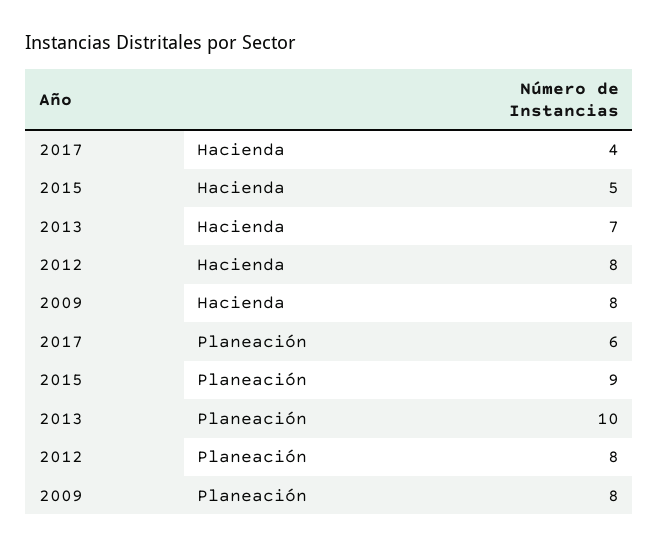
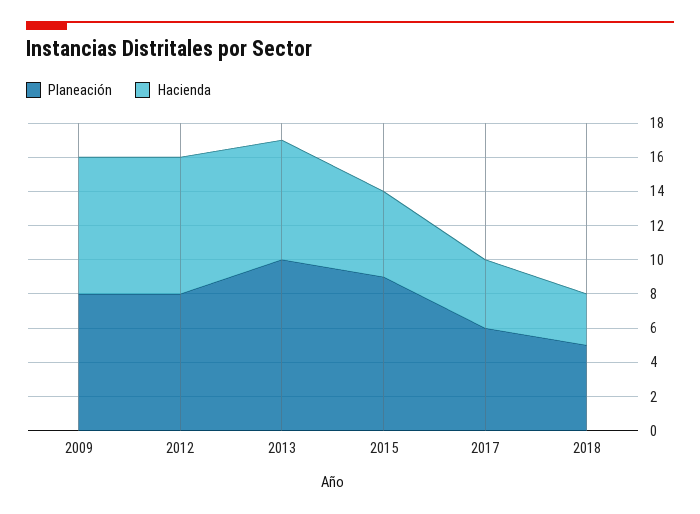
Planeación, 2018: none -> 5
Hacienda, 2018: none -> 3

